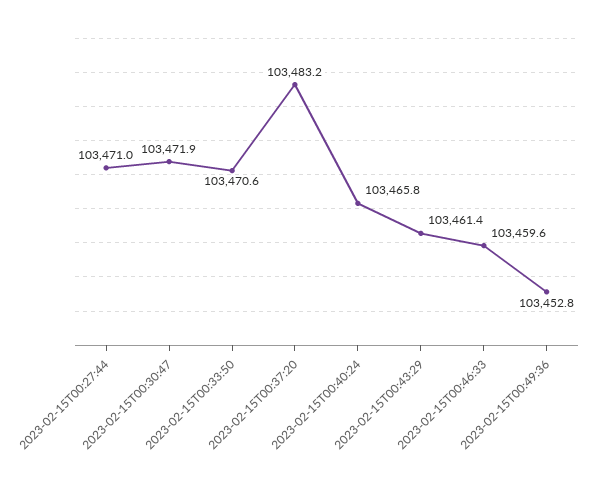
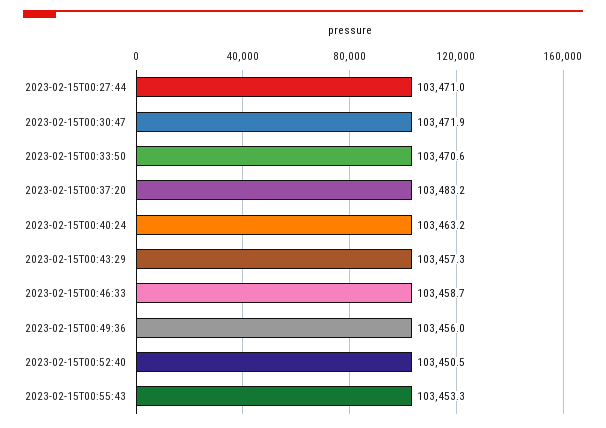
2023-02-15T00:40:24: 103465.8 -> 103463.2
2023-02-15T00:43:29: 103461.4 -> 103457.3
2023-02-15T00:46:33: 103459.6 -> 103458.7
2023-02-15T00:49:36: 103452.8 -> 103456
2023-02-15T00:52:40: none -> 103450.5
2023-02-15T00:55:43: none -> 103453.3

